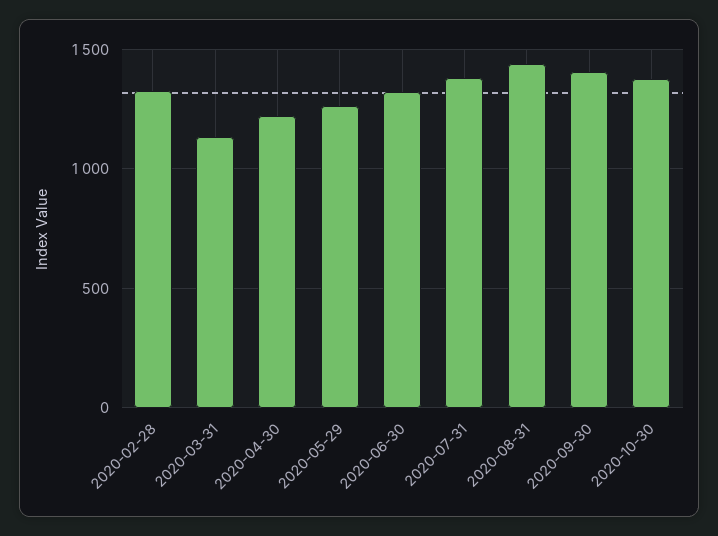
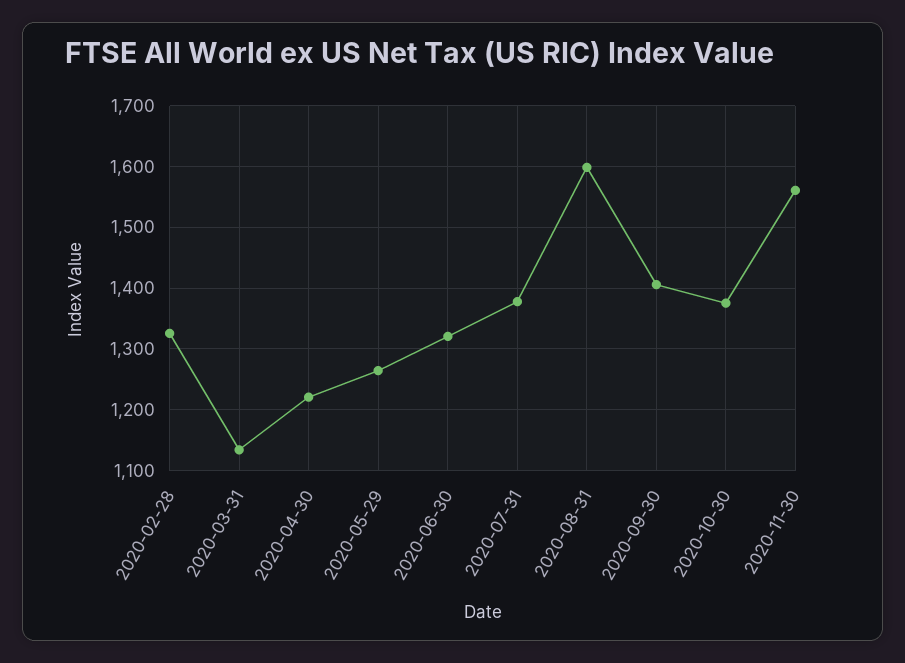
2020-08-31: 1450 -> 1600
2020-11-30: none -> 1560

